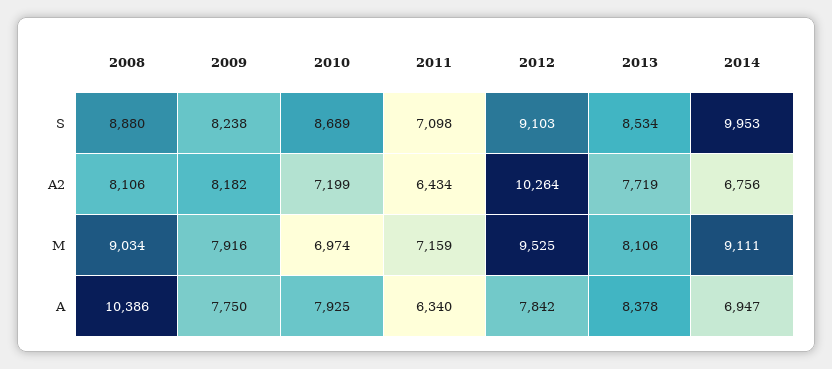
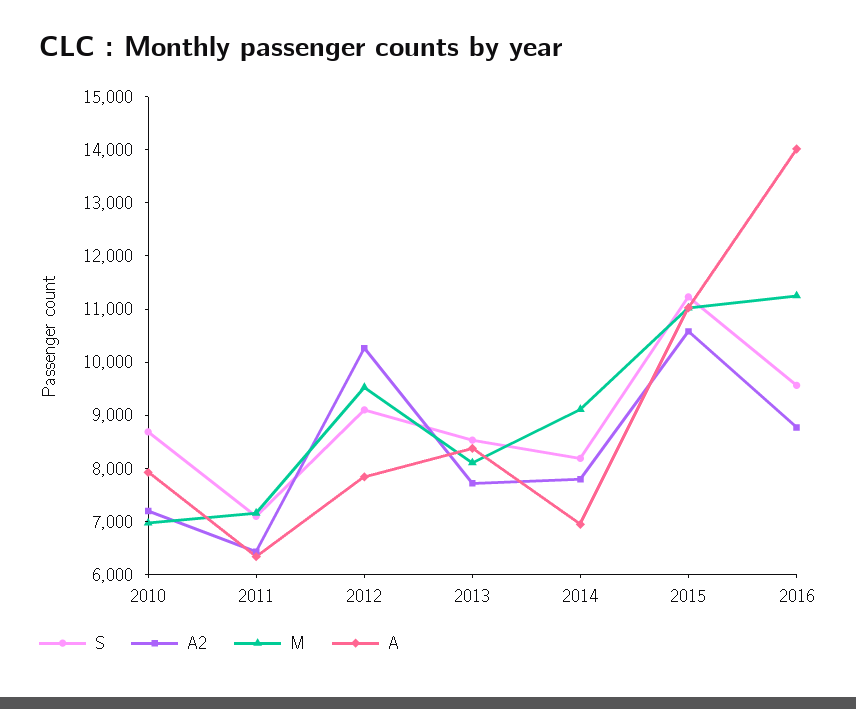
S, 2008: 8880 -> none
S, 2009: 8238 -> none
S, 2014: 9953 -> 8200
A2, 2008: 8106 -> none
A2, 2009: 8182 -> none
A2, 2014: 6756 -> 7800
M, 2008: 9034 -> none
M, 2009: 7916 -> none
A, 2008: 10386 -> none
A, 2009: 7750 -> none
S, 2015: none -> 11200
A2, 2015: none -> 10600
M, 2015: none -> 11000
A, 2015: none -> 11000
S, 2016: none -> 9600
A2, 2016: none -> 8800
M, 2016: none -> 11200
A, 2016: none -> 14000

